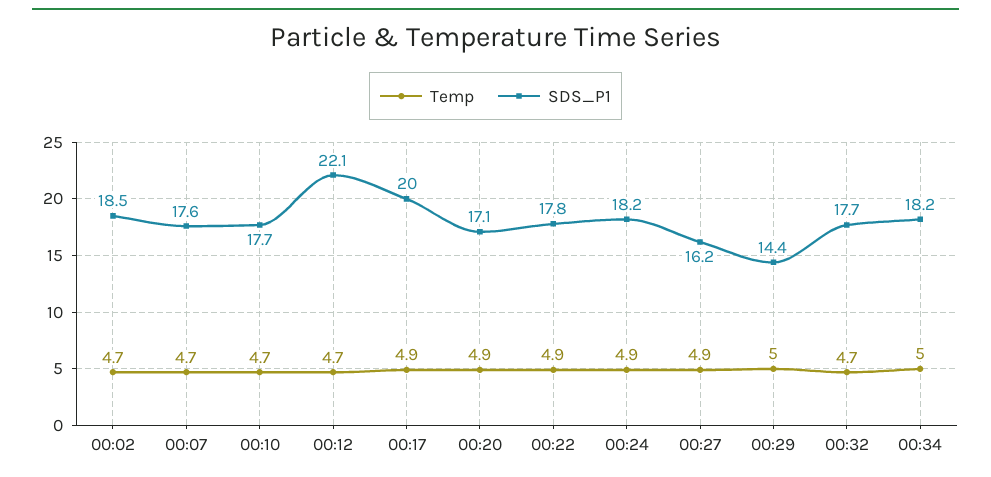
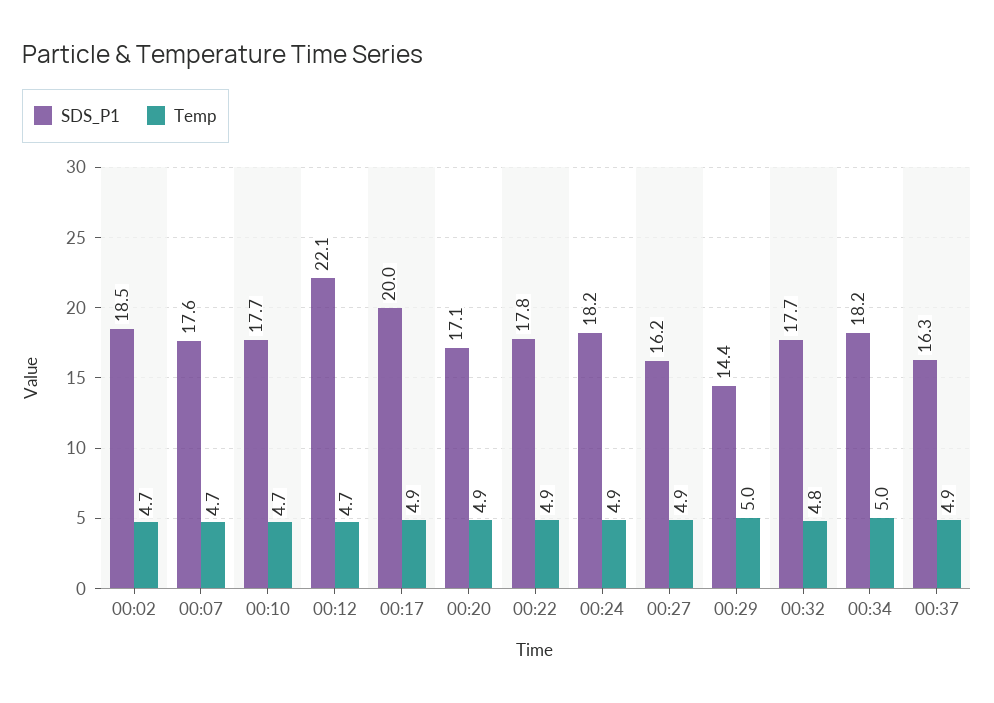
Temp, 00:32: 4.7 -> 4.8
SDS_P1, 00:37: none -> 16.3
Temp, 00:37: none -> 4.9

